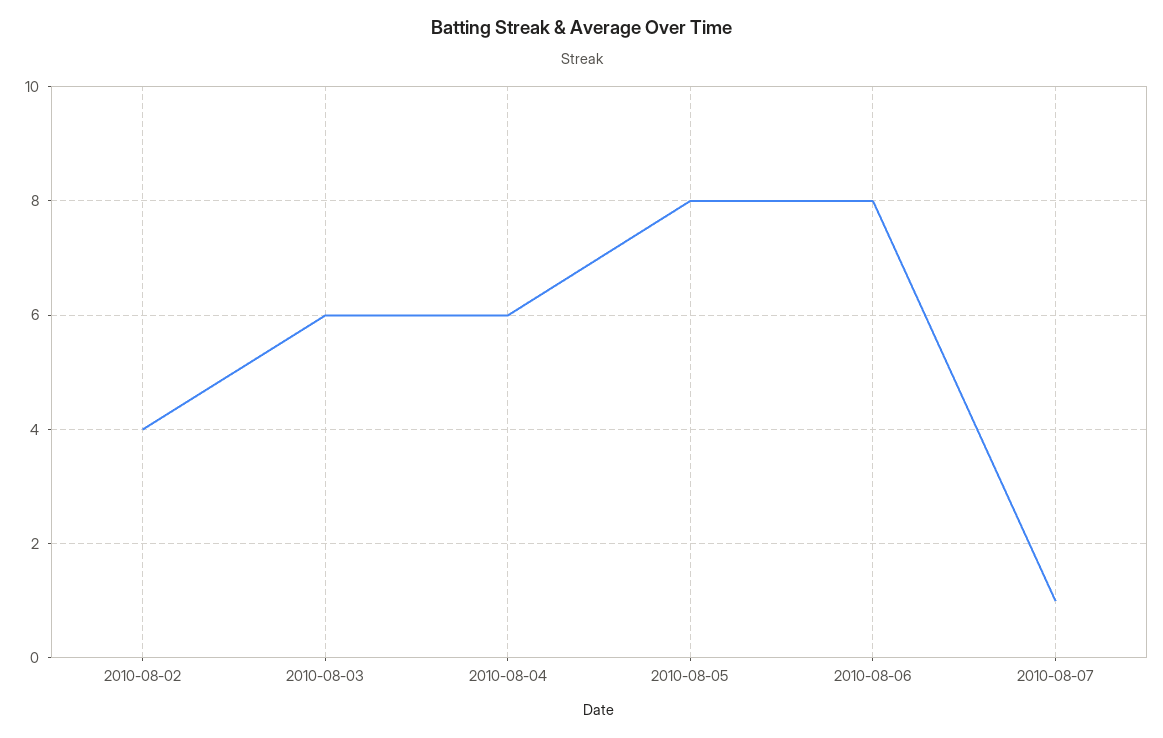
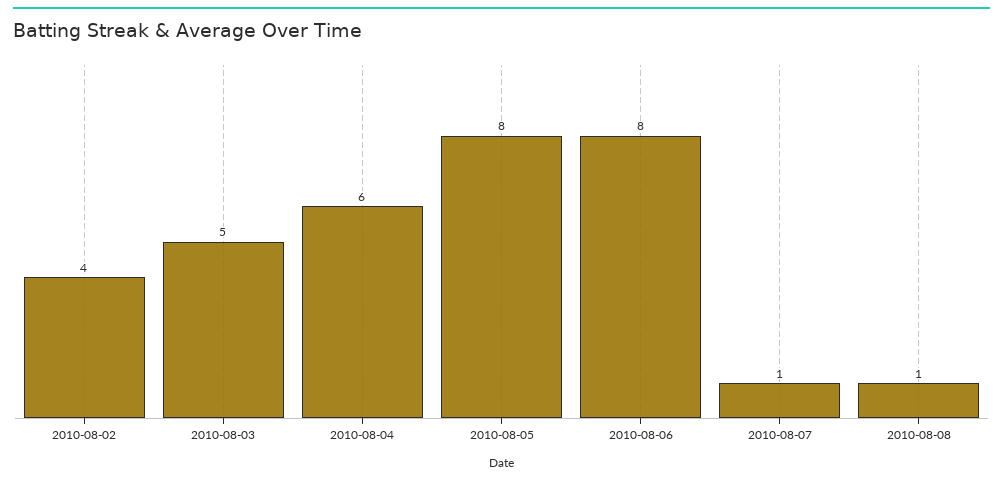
2010-08-03: 6 -> 5
2010-08-08: none -> 1

